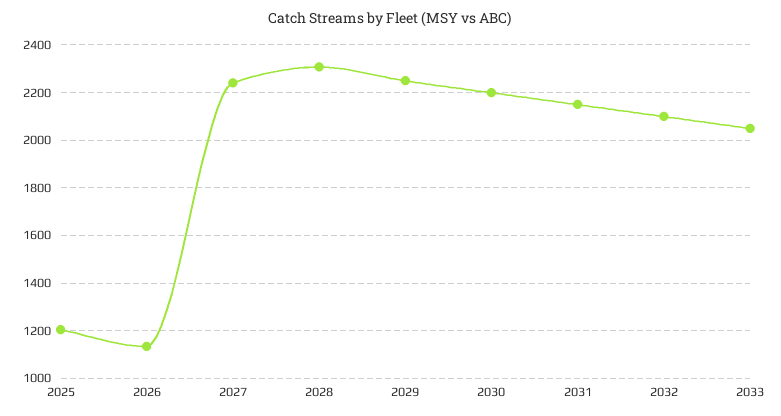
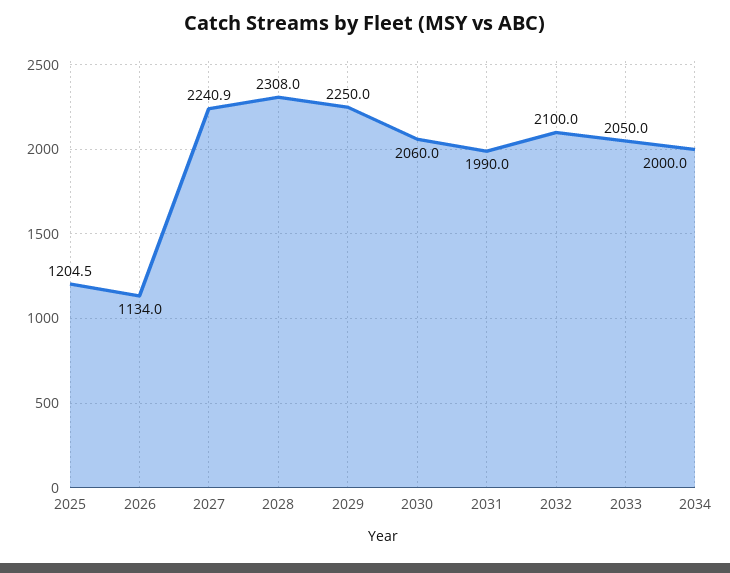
2030: 2200 -> 2060
2031: 2150 -> 1990
2034: none -> 2000

